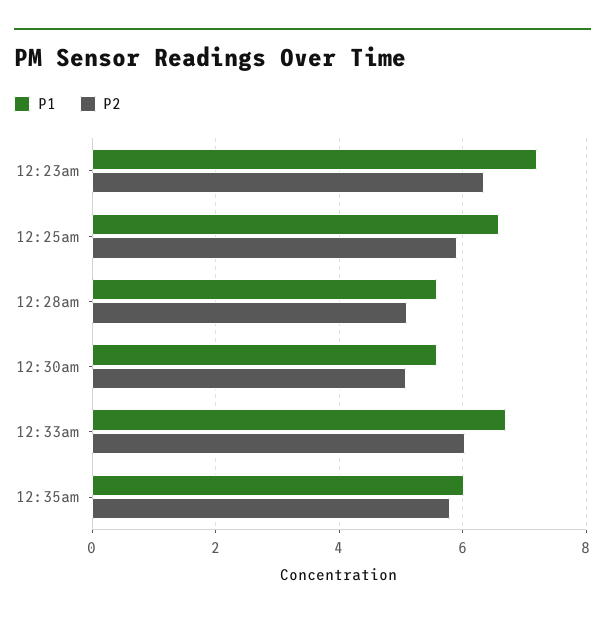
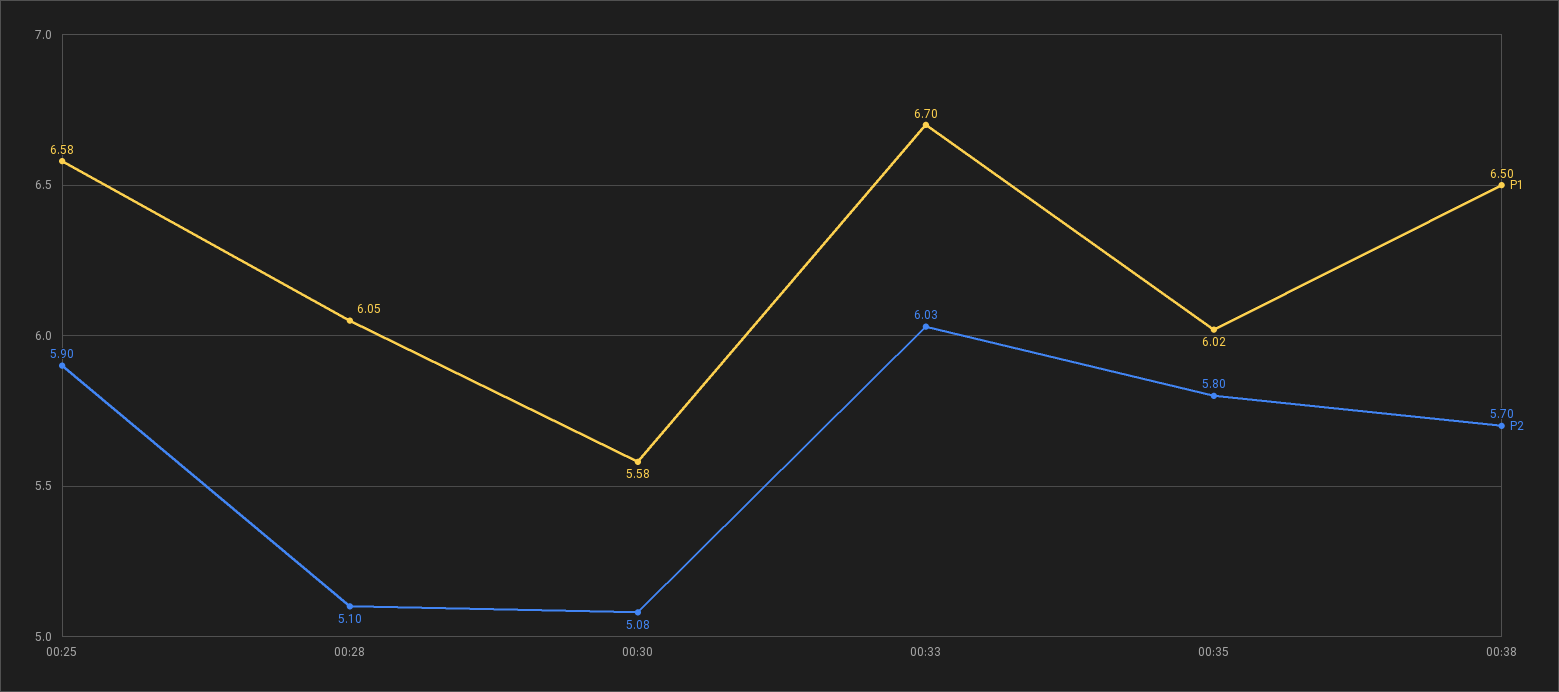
P1, 12:23am: 7.2 -> none
P2, 12:23am: 6.4 -> none
P1, 12:28am: 5.6 -> 6.05
P1, 00:38: none -> 6.5
P2, 00:38: none -> 5.7

